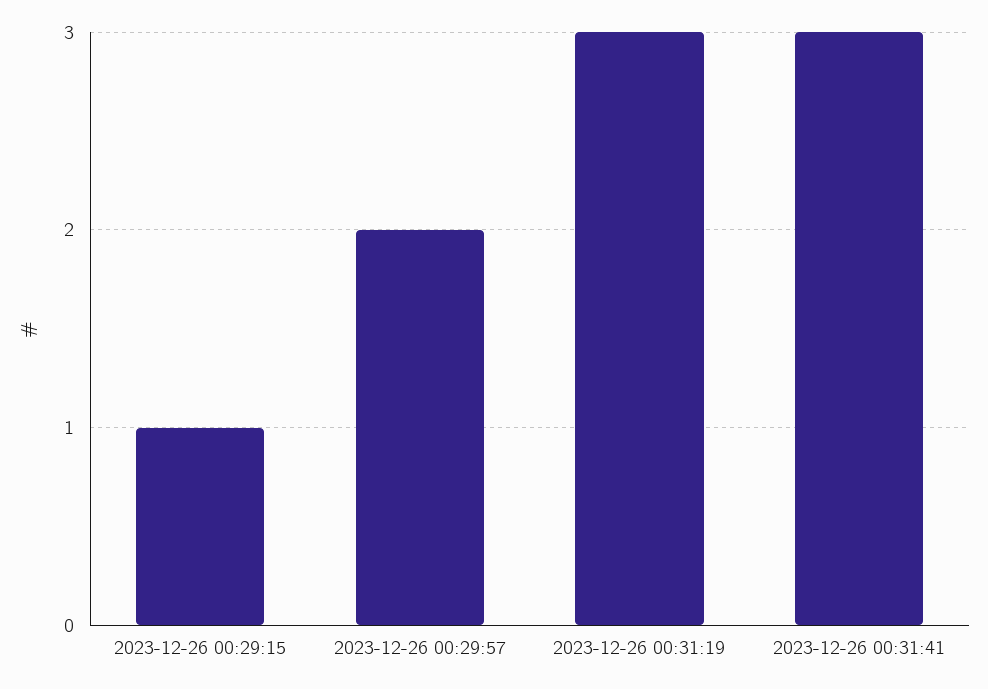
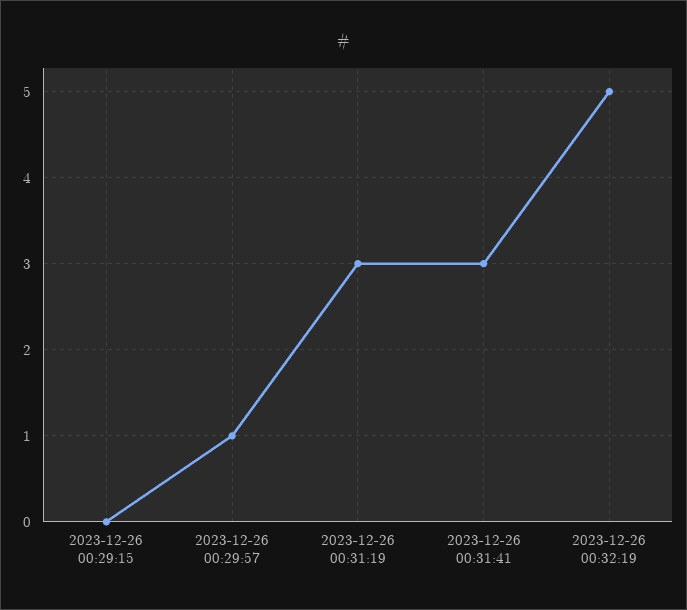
2023-12-26 00:29:15: 1 -> 0
2023-12-26 00:29:57: 2 -> 1
2023-12-26 00:32:19: none -> 5

